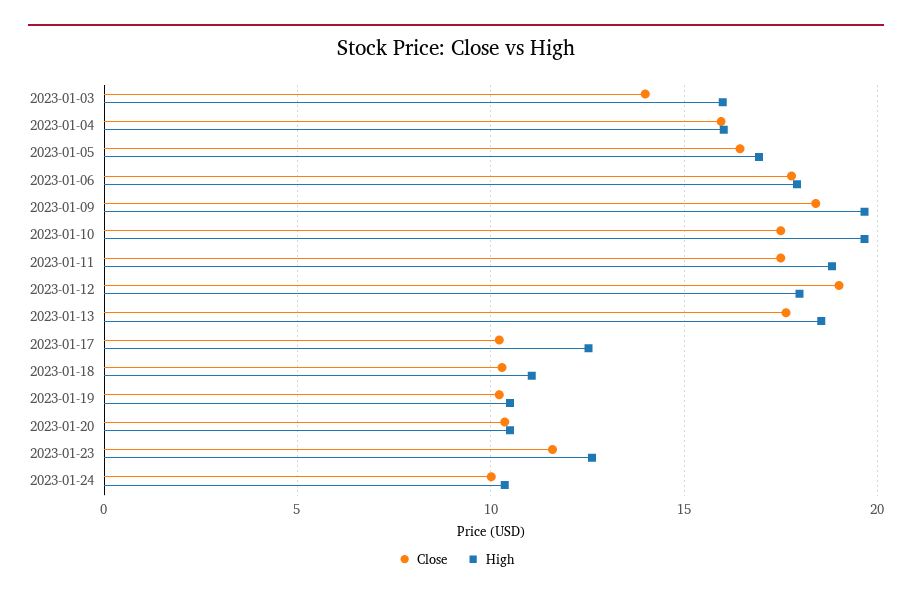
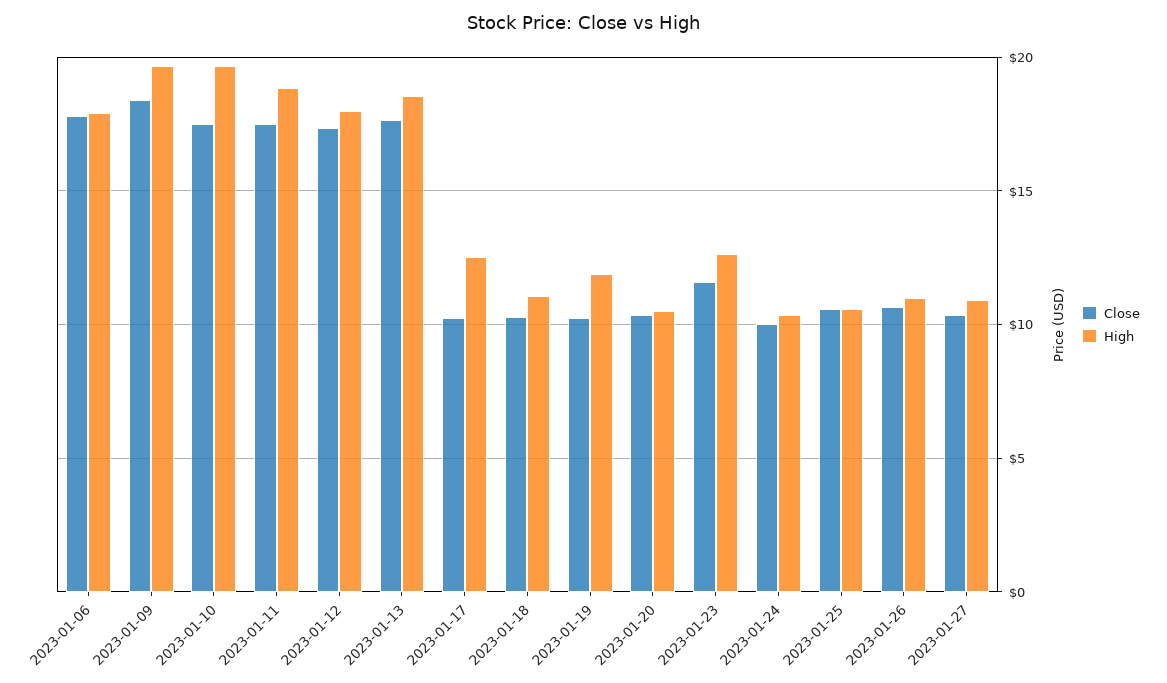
Close, 2023-01-03: 14 -> none
High, 2023-01-03: 16 -> none
Close, 2023-01-04: 16 -> none
High, 2023-01-04: 16 -> none
Close, 2023-01-05: 16.5 -> none
High, 2023-01-05: 17 -> none
Close, 2023-01-12: 19 -> 17.5
High, 2023-01-19: 10.5 -> 12
Close, 2023-01-25: none -> 10.5
High, 2023-01-25: none -> 10.5
Close, 2023-01-26: none -> 10.5
High, 2023-01-26: none -> 11
Close, 2023-01-27: none -> 10.5
High, 2023-01-27: none -> 11

